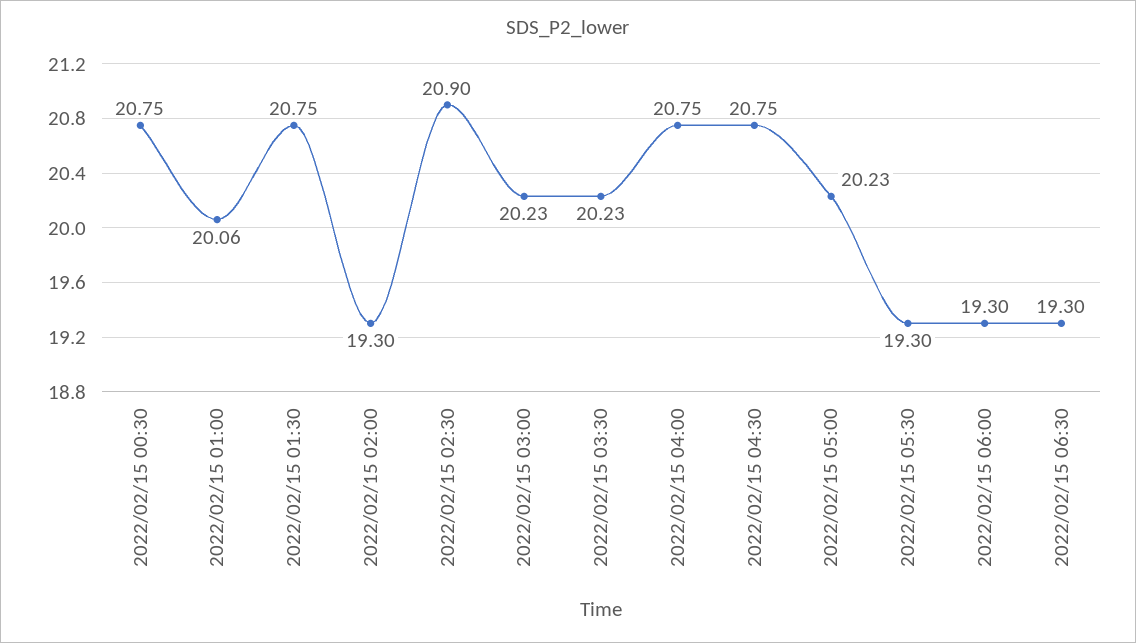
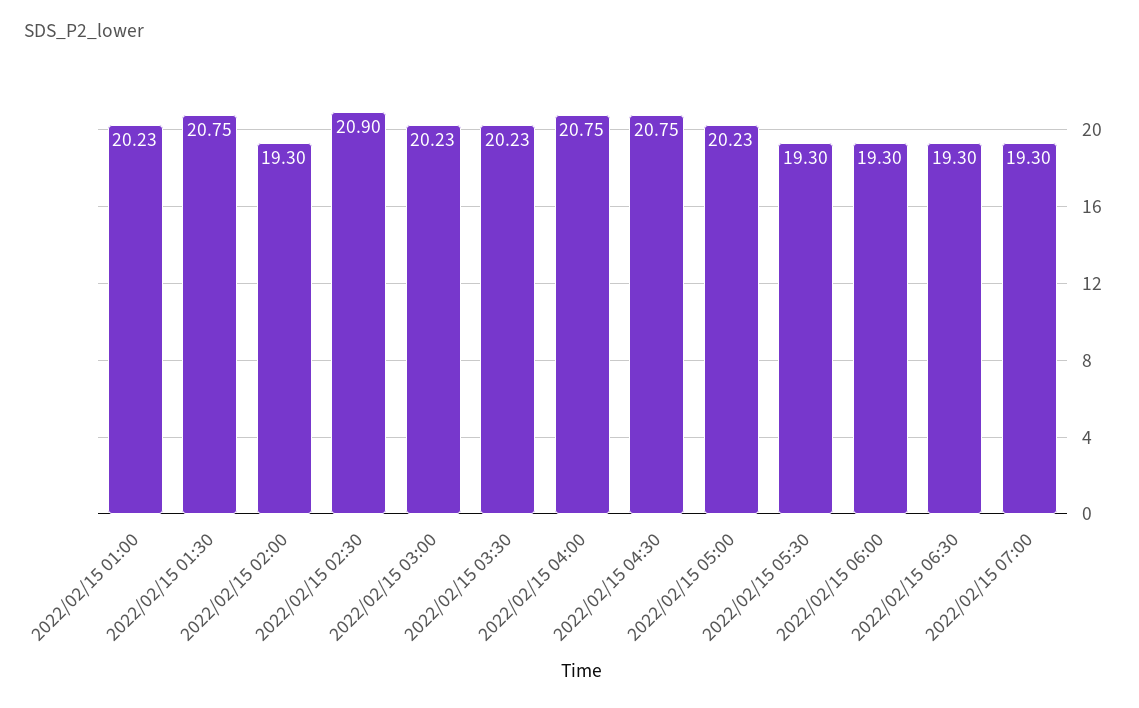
2022/02/15 00:30: 20.75 -> none
2022/02/15 01:00: 20.06 -> 20.23
2022/02/15 07:00: none -> 19.3

